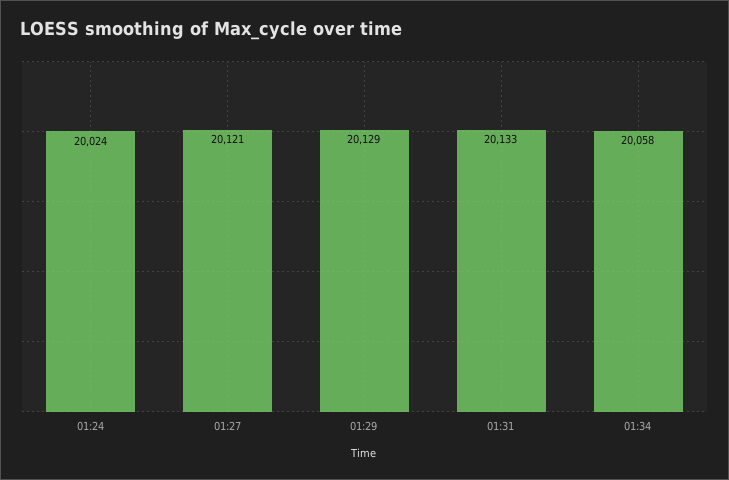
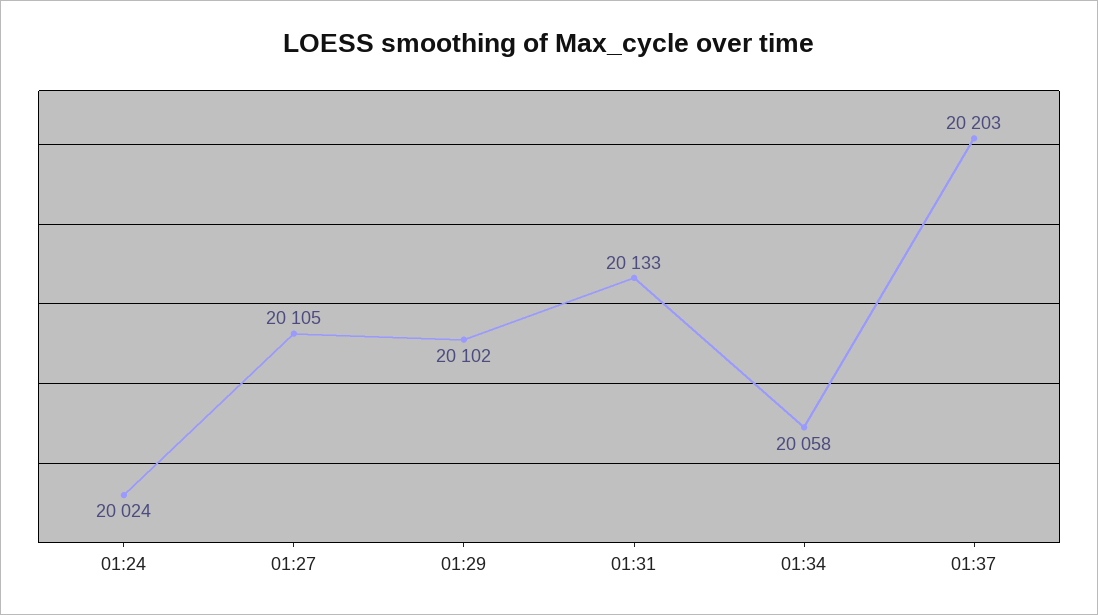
01:27: 20121 -> 20105
01:29: 20129 -> 20102
01:37: none -> 20203

